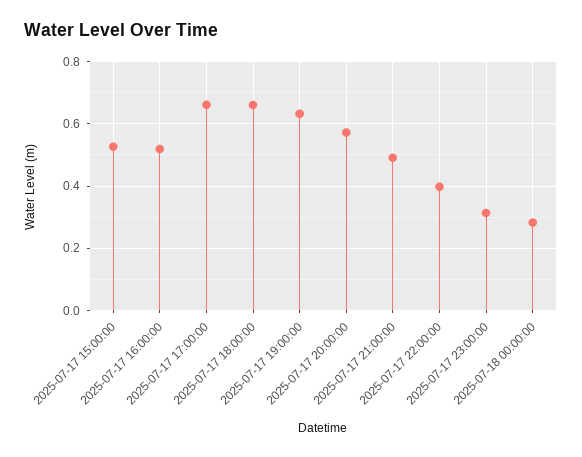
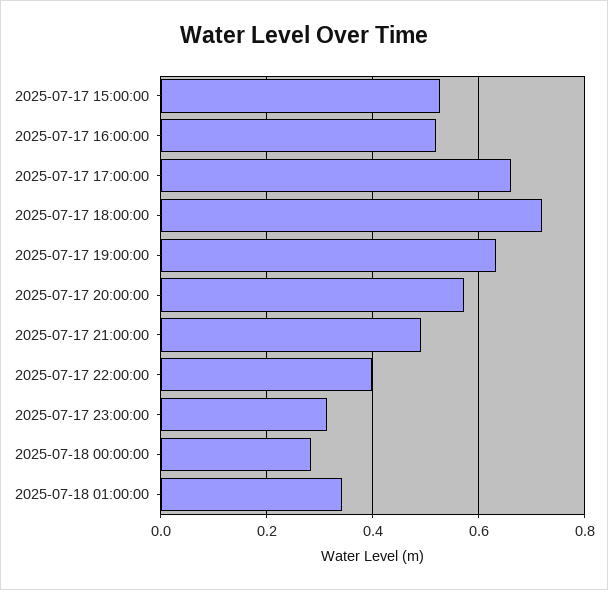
2025-07-17 18:00:00: 0.66 -> 0.72
2025-07-18 01:00:00: none -> 0.34

